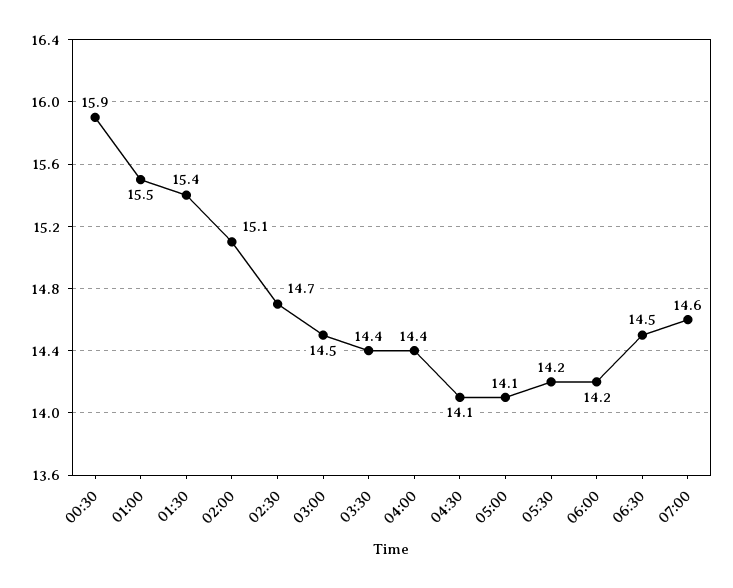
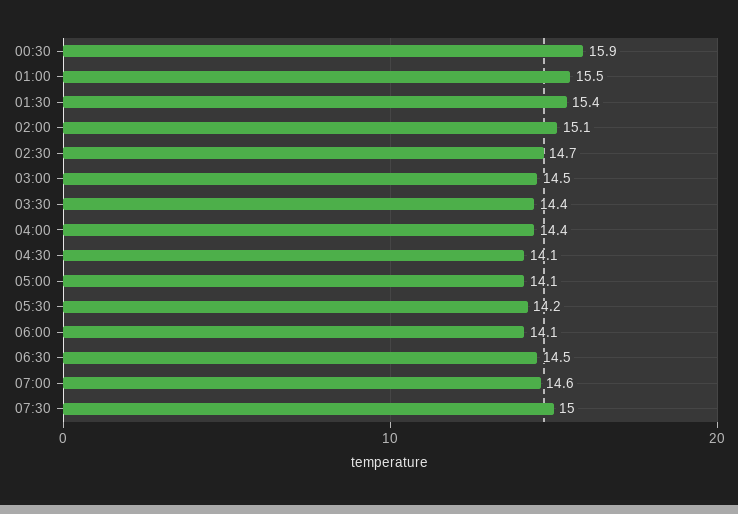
06:00: 14.2 -> 14.1
07:30: none -> 15

